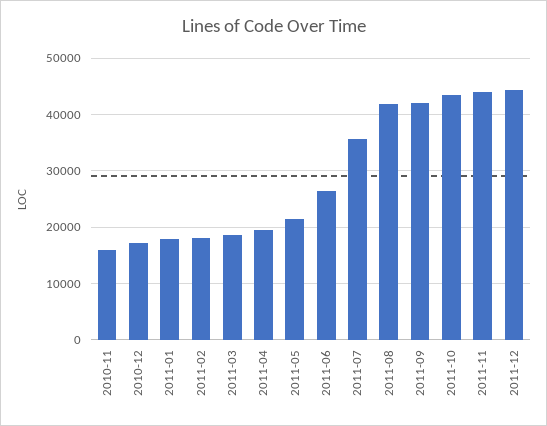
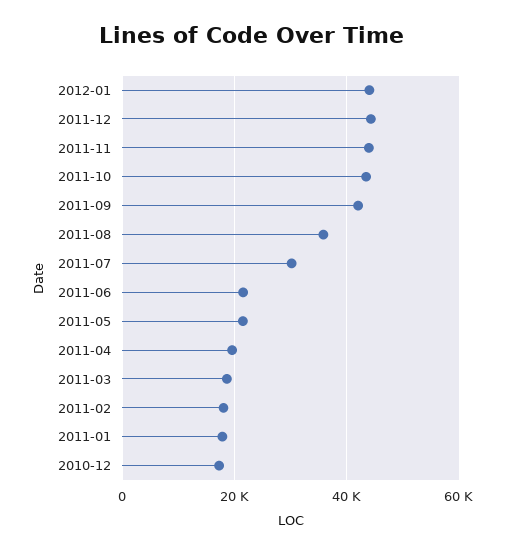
2010-11: 16000 -> none
2011-06: 26000 -> 22000
2011-07: 36000 -> 30000
2011-08: 42000 -> 36000
2012-01: none -> 44000

